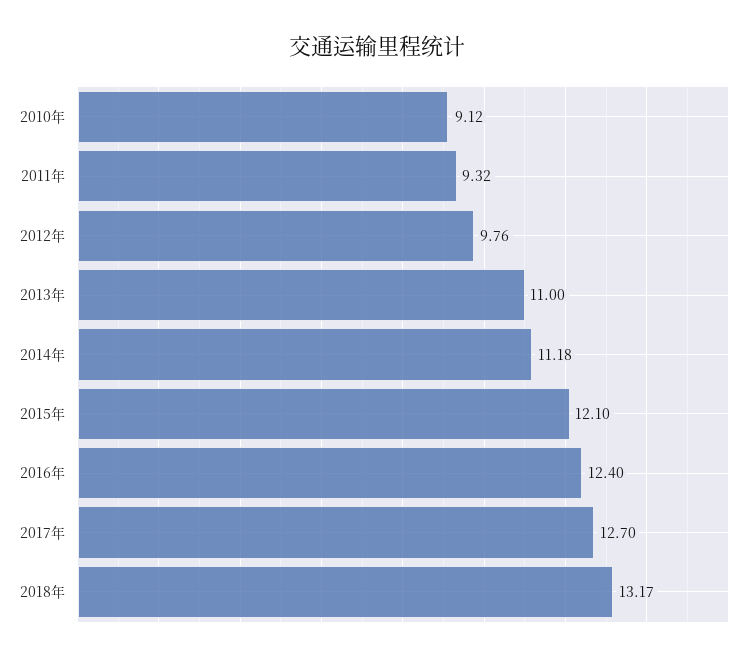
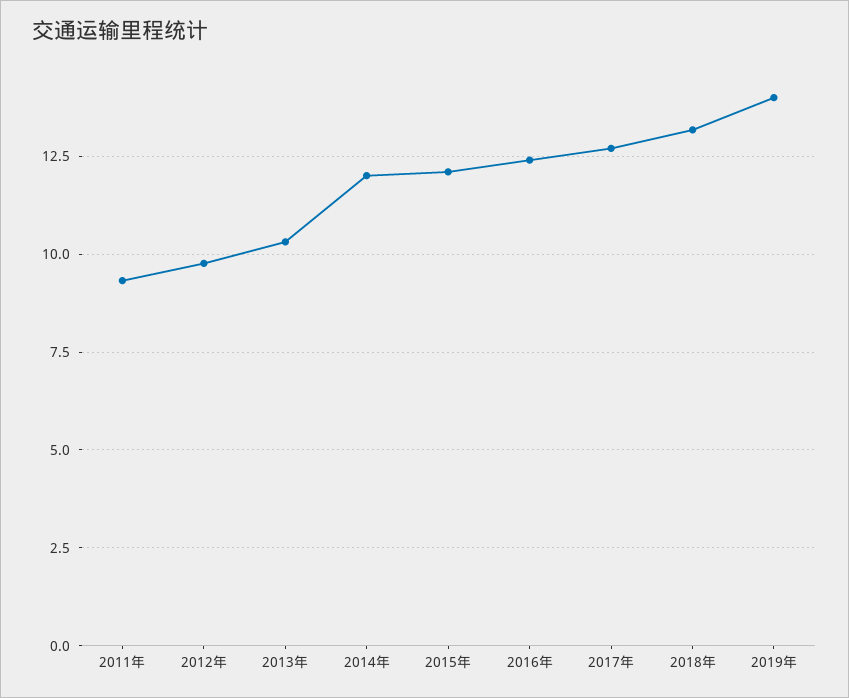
2010年: 9.12 -> none
2013年: 11 -> 10.25
2014年: 11.18 -> 12
2019年: none -> 14

